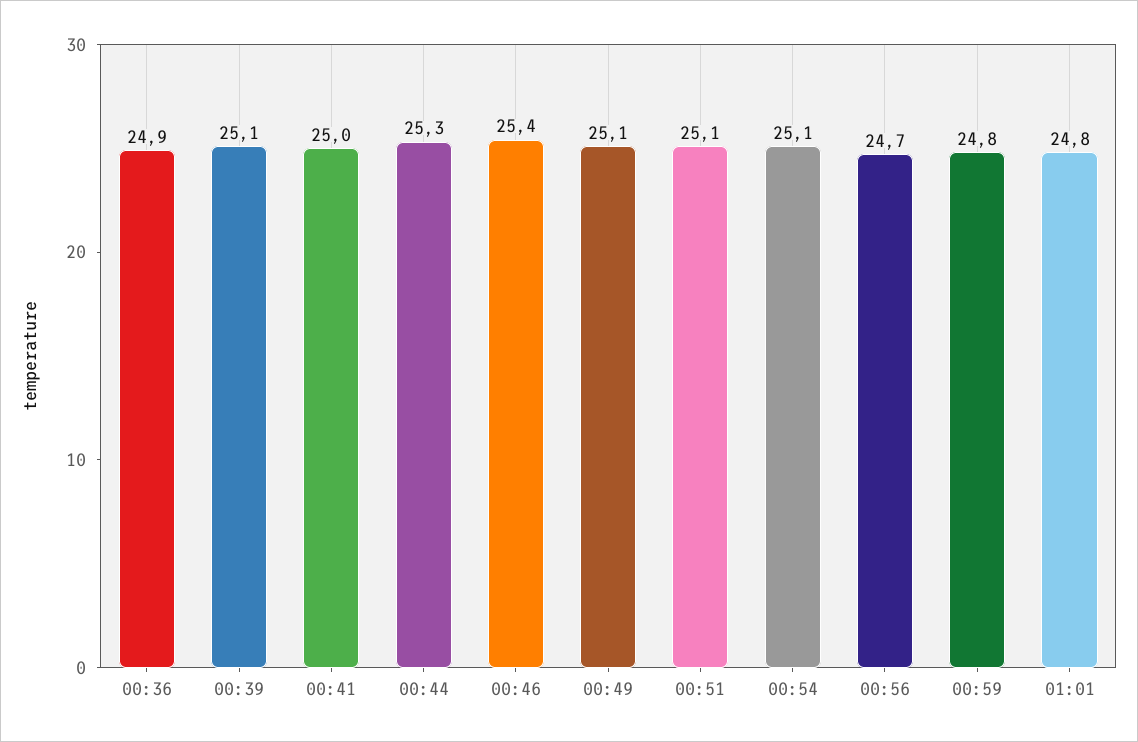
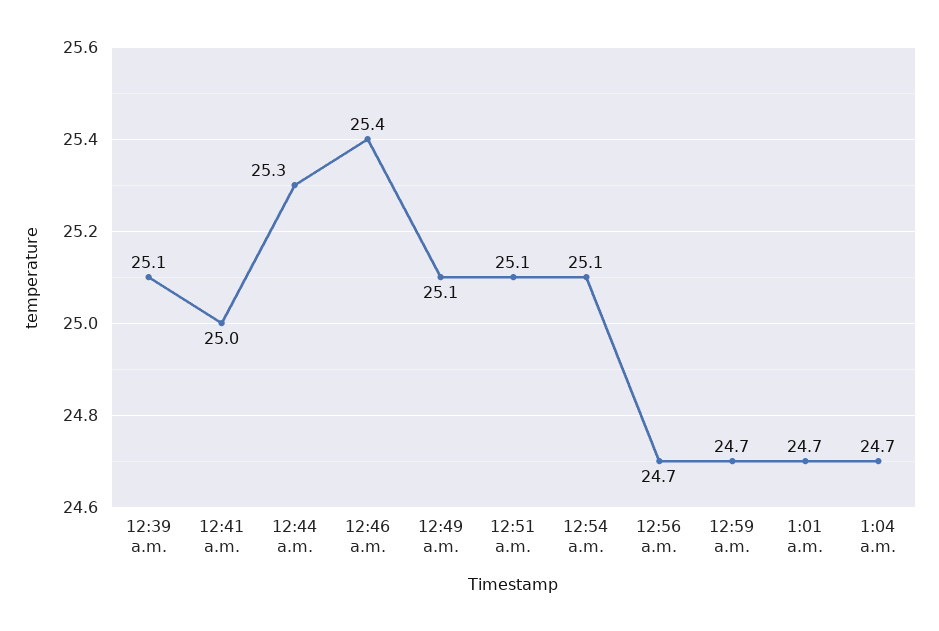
00:36: 24.9 -> none
00:59: 24.8 -> 24.7
01:01: 24.8 -> 24.7
1:04 a.m.: none -> 24.7

